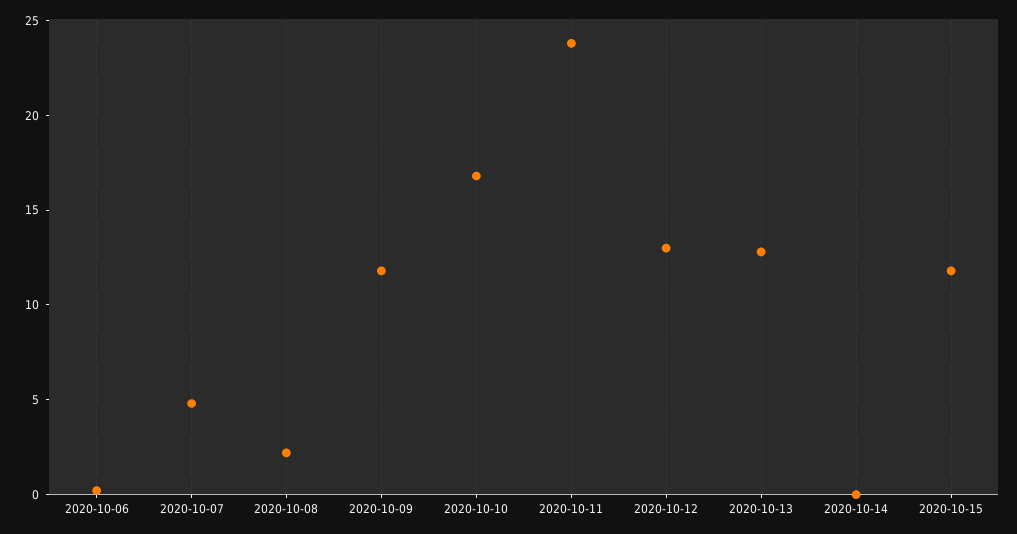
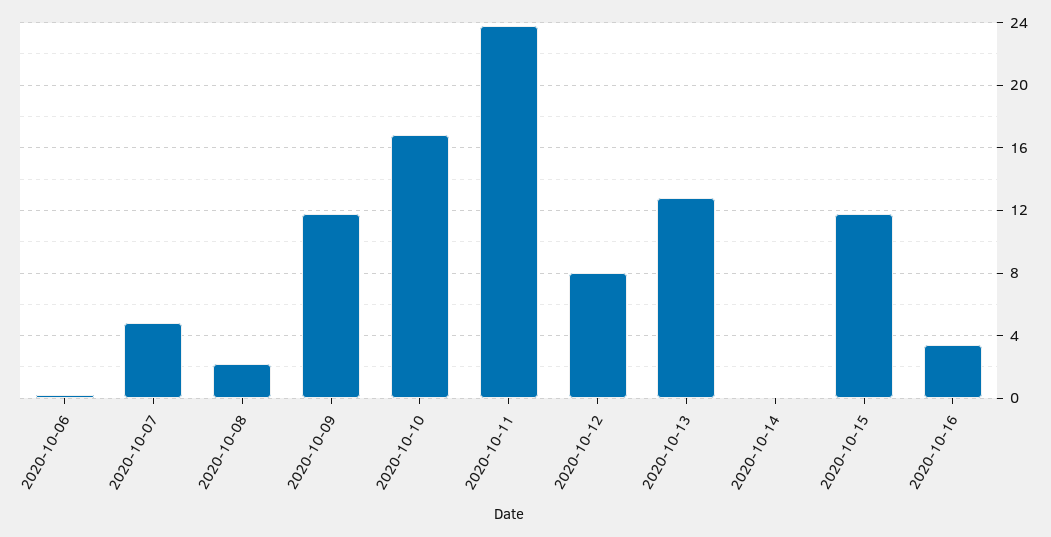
2020-10-12: 13 -> 8
2020-10-16: none -> 3.5

